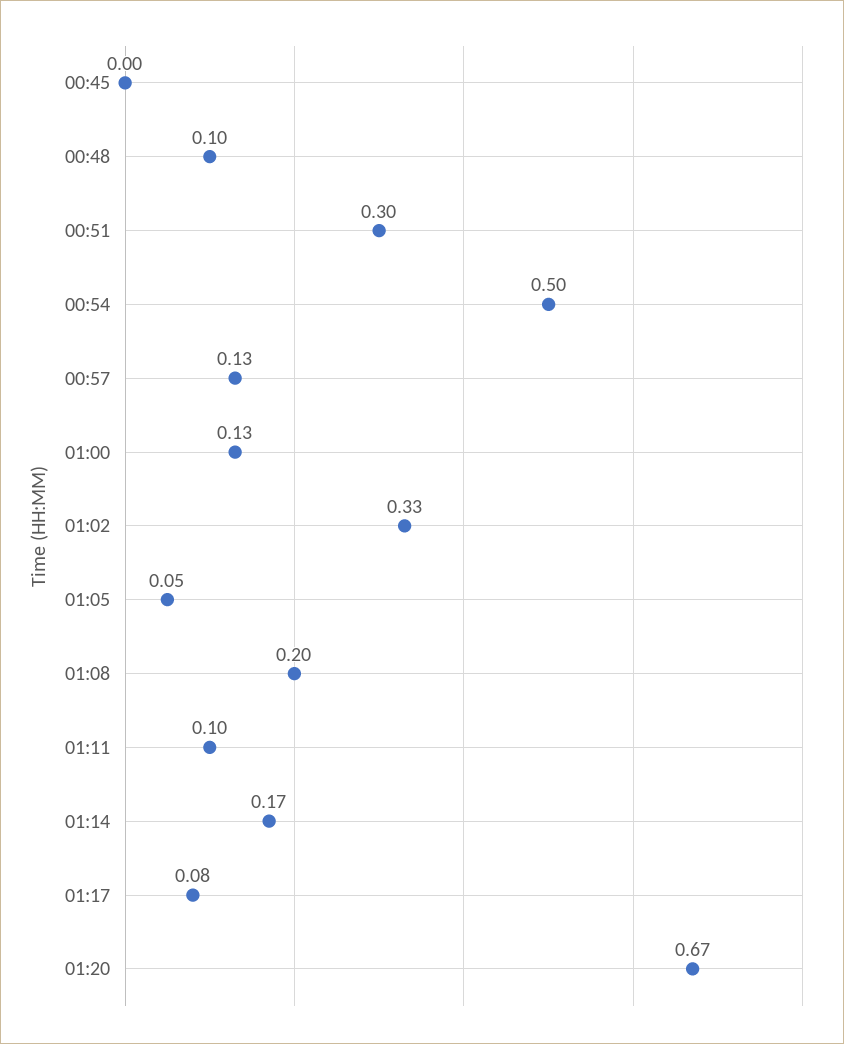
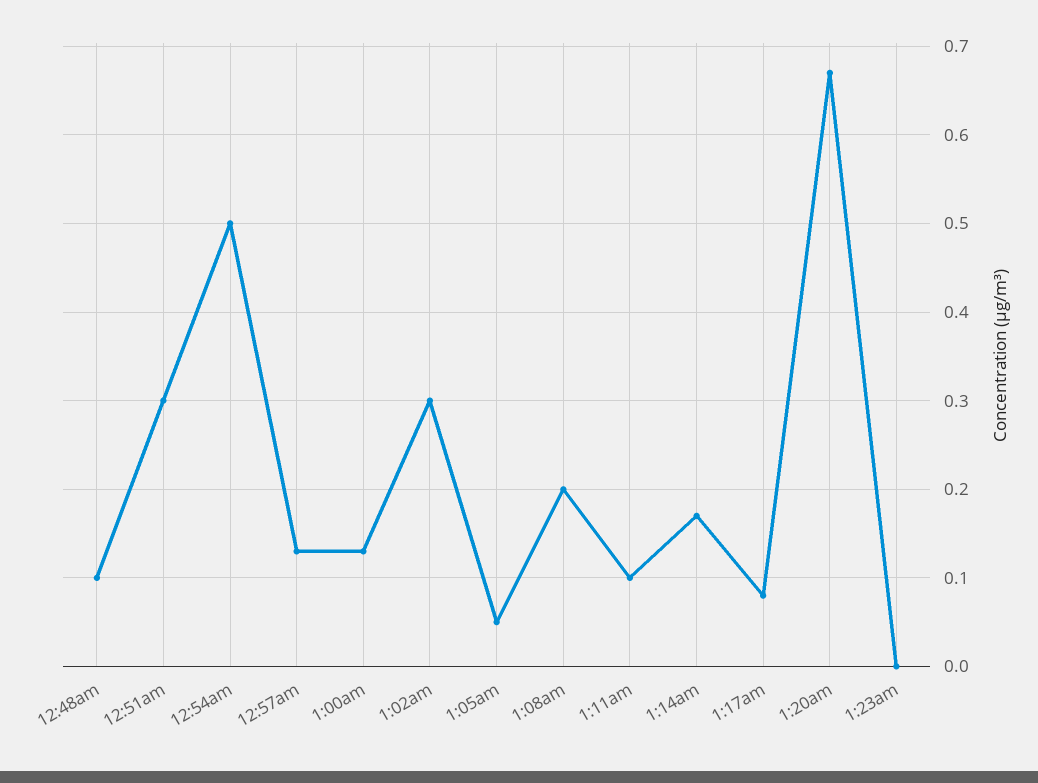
00:45: 0 -> none
01:02: 0.33 -> 0.3
1:23am: none -> 0

